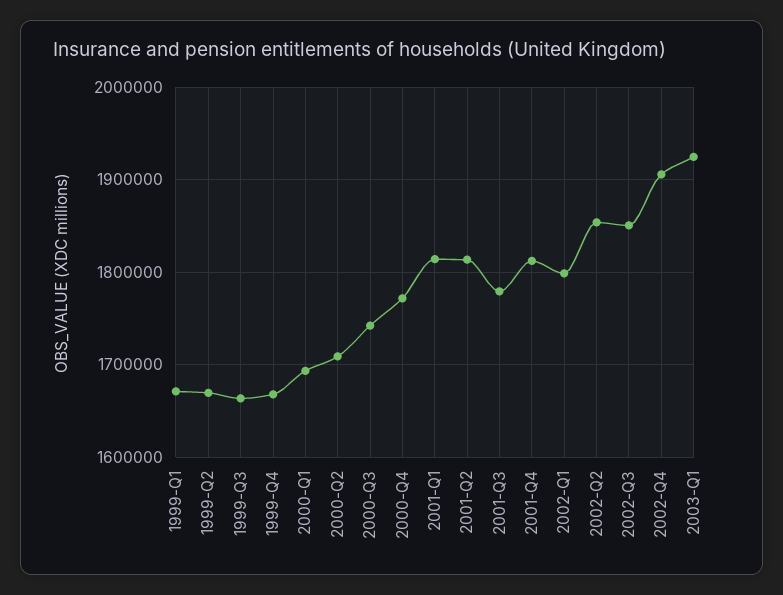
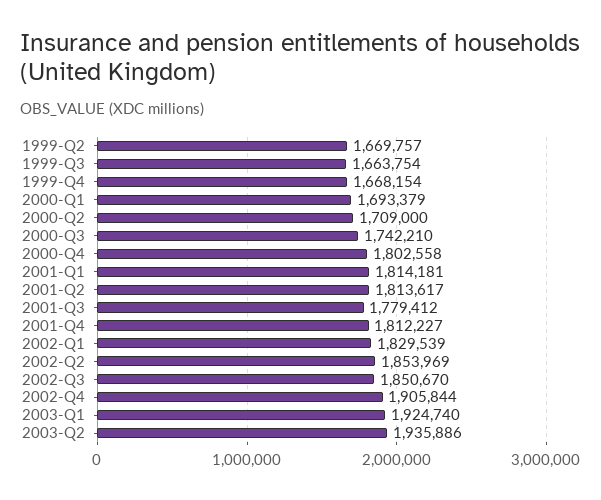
1999-Q1: 1670000 -> none
2000-Q4: 1770000 -> 1802558
2002-Q1: 1800000 -> 1829539
2003-Q2: none -> 1935886

